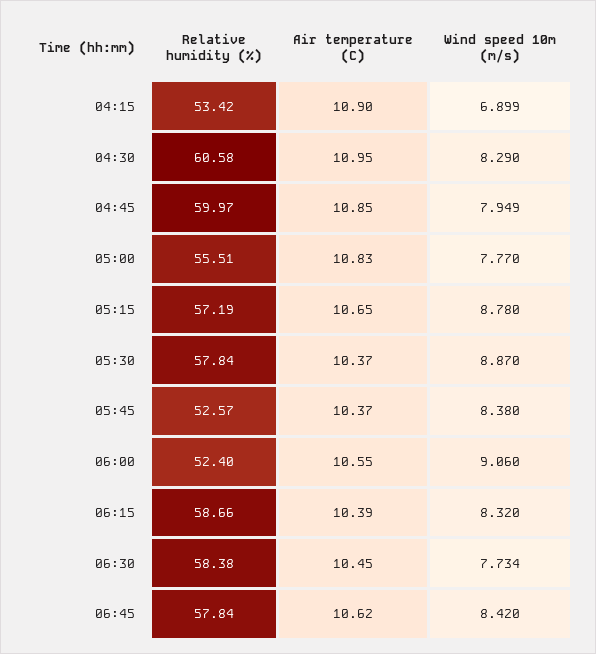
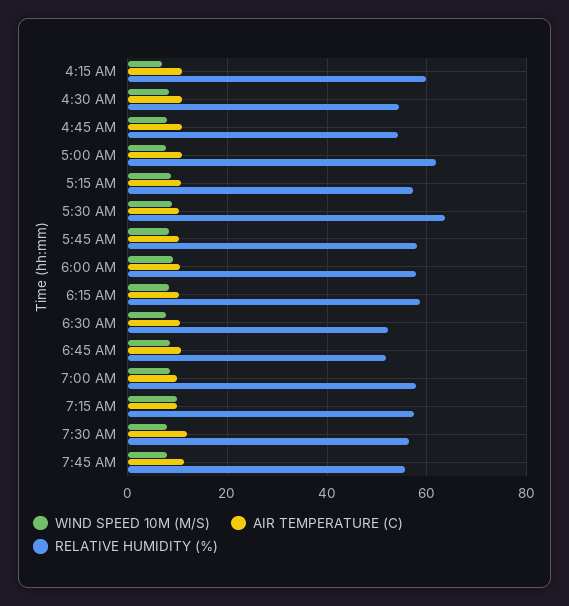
Relative humidity (%), 04:15: 53.42 -> 60
Relative humidity (%), 04:30: 60.58 -> 54
Relative humidity (%), 04:45: 59.97 -> 54
Relative humidity (%), 05:00: 55.51 -> 62
Relative humidity (%), 05:30: 57.84 -> 64
Relative humidity (%), 05:45: 52.57 -> 58
Relative humidity (%), 06:00: 52.4 -> 58
Relative humidity (%), 06:30: 58.38 -> 52
Relative humidity (%), 06:45: 57.84 -> 52
Wind speed 10m (m/s), 7:00 AM: none -> 8
Air temperature (C), 7:00 AM: none -> 10
Relative humidity (%), 7:00 AM: none -> 58
Wind speed 10m (m/s), 7:15 AM: none -> 10
Air temperature (C), 7:15 AM: none -> 10
Relative humidity (%), 7:15 AM: none -> 58
Wind speed 10m (m/s), 7:30 AM: none -> 8
Air temperature (C), 7:30 AM: none -> 12
Relative humidity (%), 7:30 AM: none -> 56
Wind speed 10m (m/s), 7:45 AM: none -> 8
Air temperature (C), 7:45 AM: none -> 12
Relative humidity (%), 7:45 AM: none -> 56

